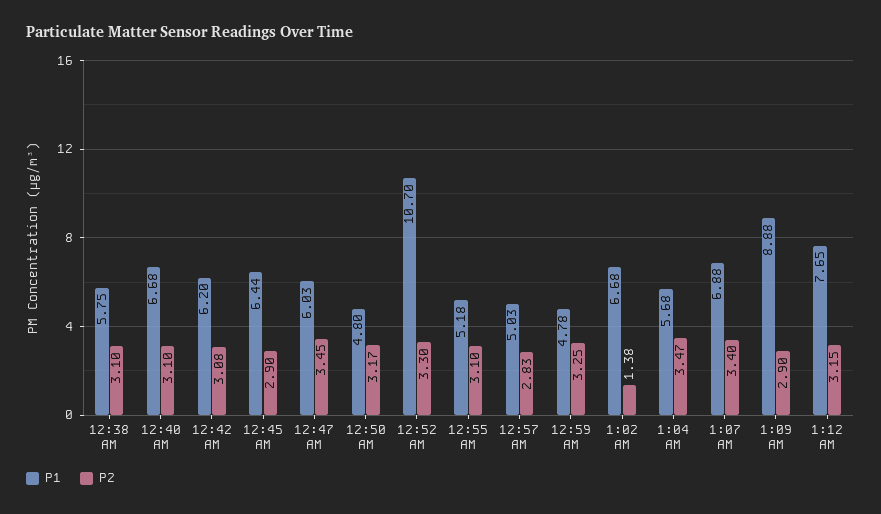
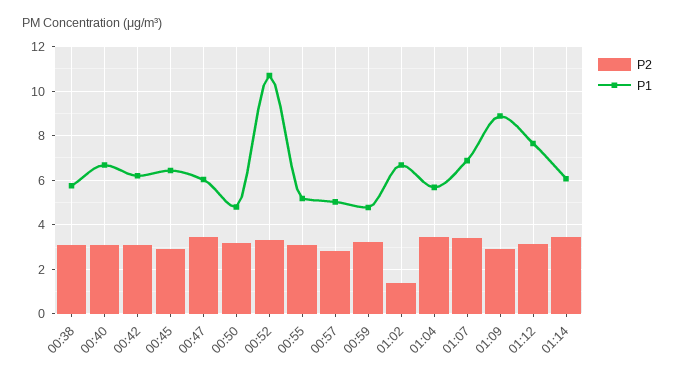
P2, 01:14: none -> 3.5
P1, 01:14: none -> 6

